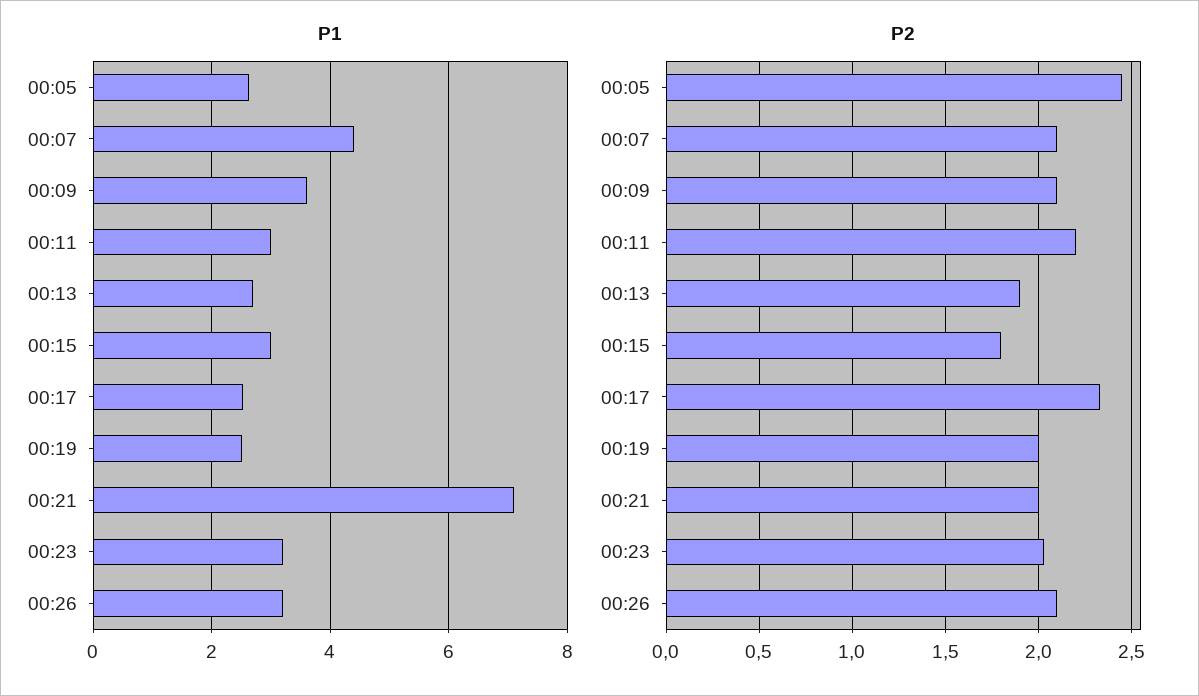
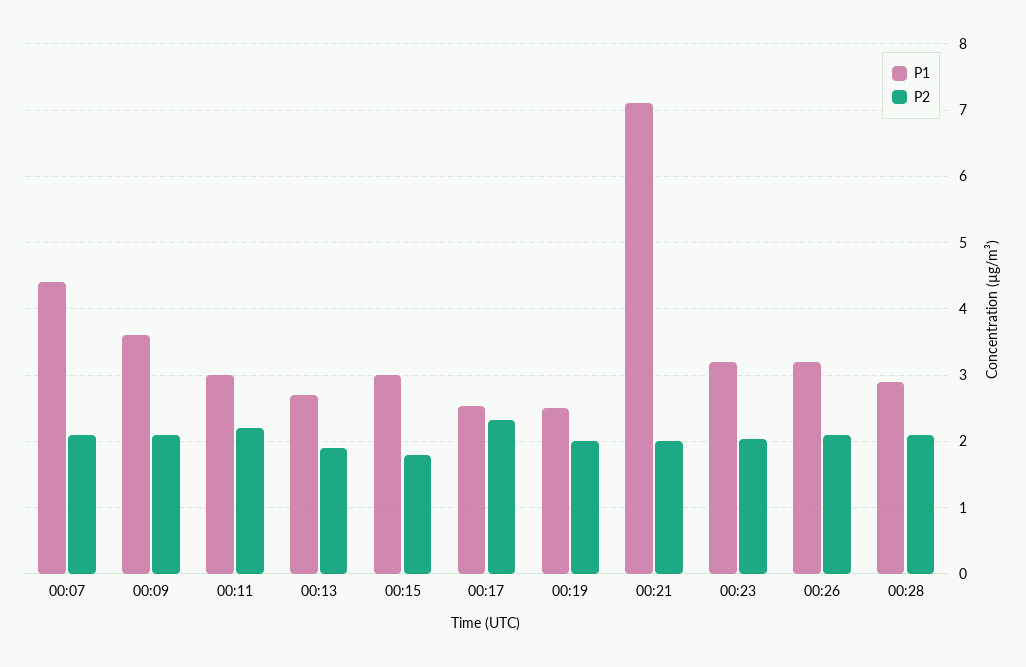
P1, 00:05: 2.6 -> none
P2, 00:05: 2.45 -> none
P1, 00:28: none -> 2.9
P2, 00:28: none -> 2.1

